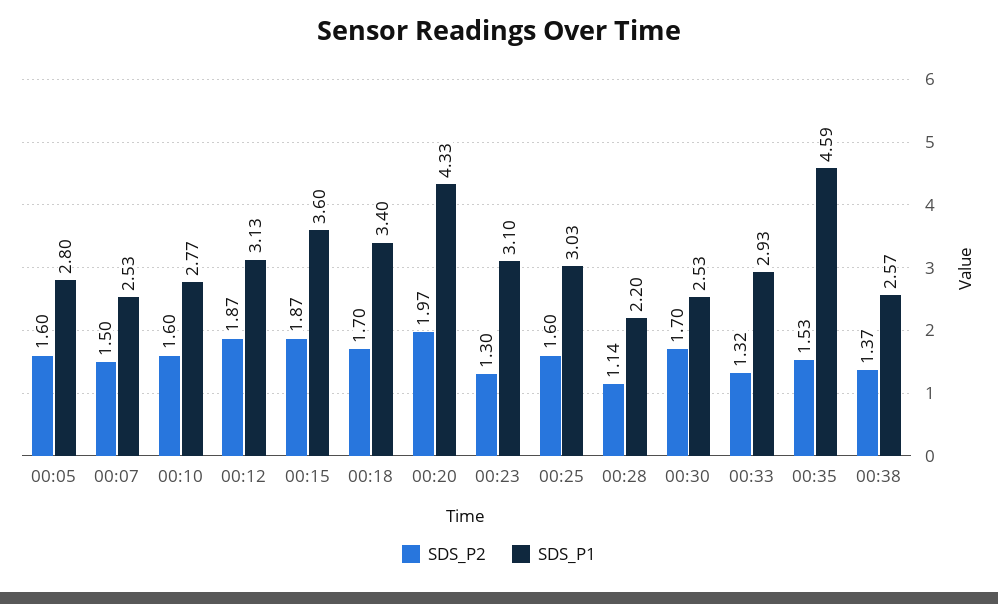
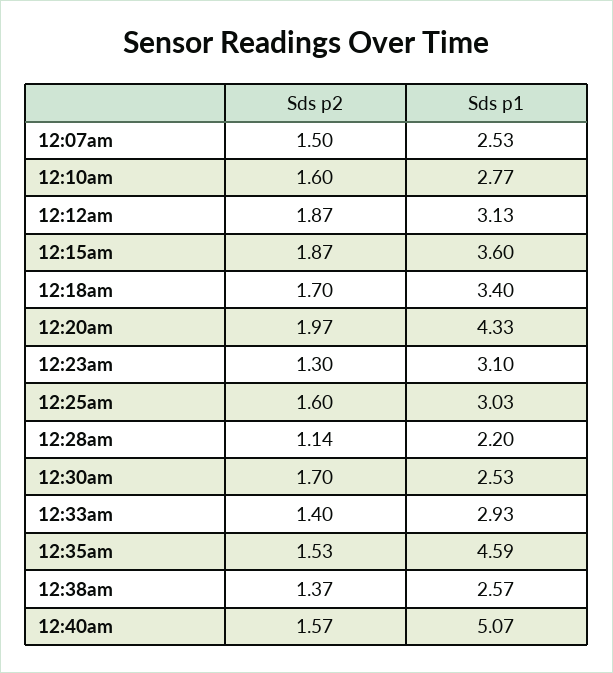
SDS_P2, 00:05: 1.6 -> none
SDS_P1, 00:05: 2.8 -> none
SDS_P2, 00:33: 1.32 -> 1.4
SDS_P2, 12:40am: none -> 1.57
SDS_P1, 12:40am: none -> 5.07

